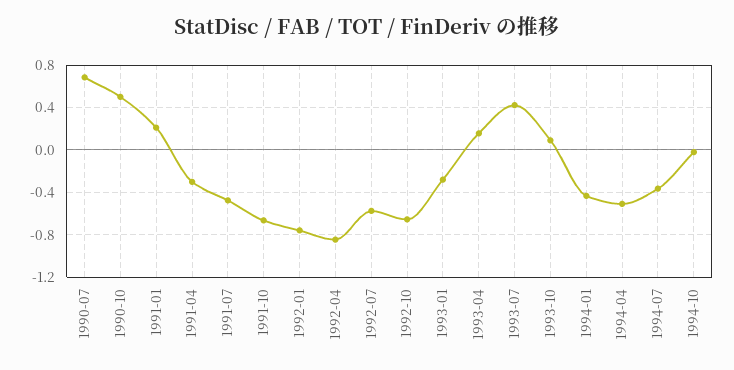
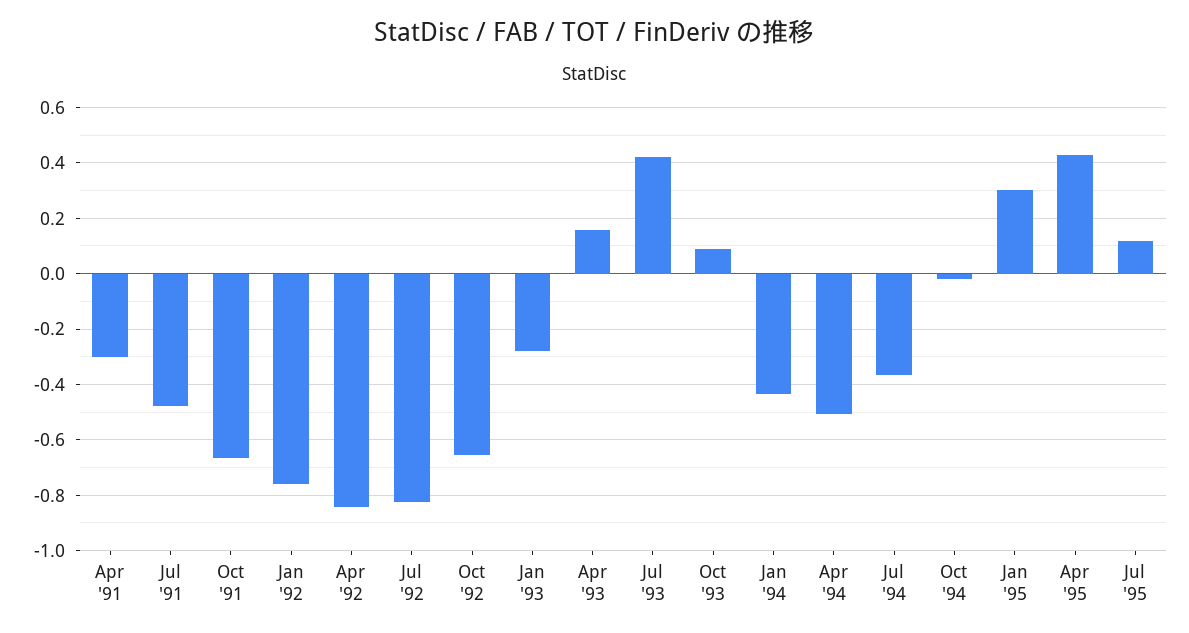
1990-07: 0.7 -> none
1990-10: 0.5 -> none
1991-01: 0.2 -> none
1992-07: -0.6 -> -0.825
Jan '95: none -> 0.3
Apr '95: none -> 0.425
Jul '95: none -> 0.125

